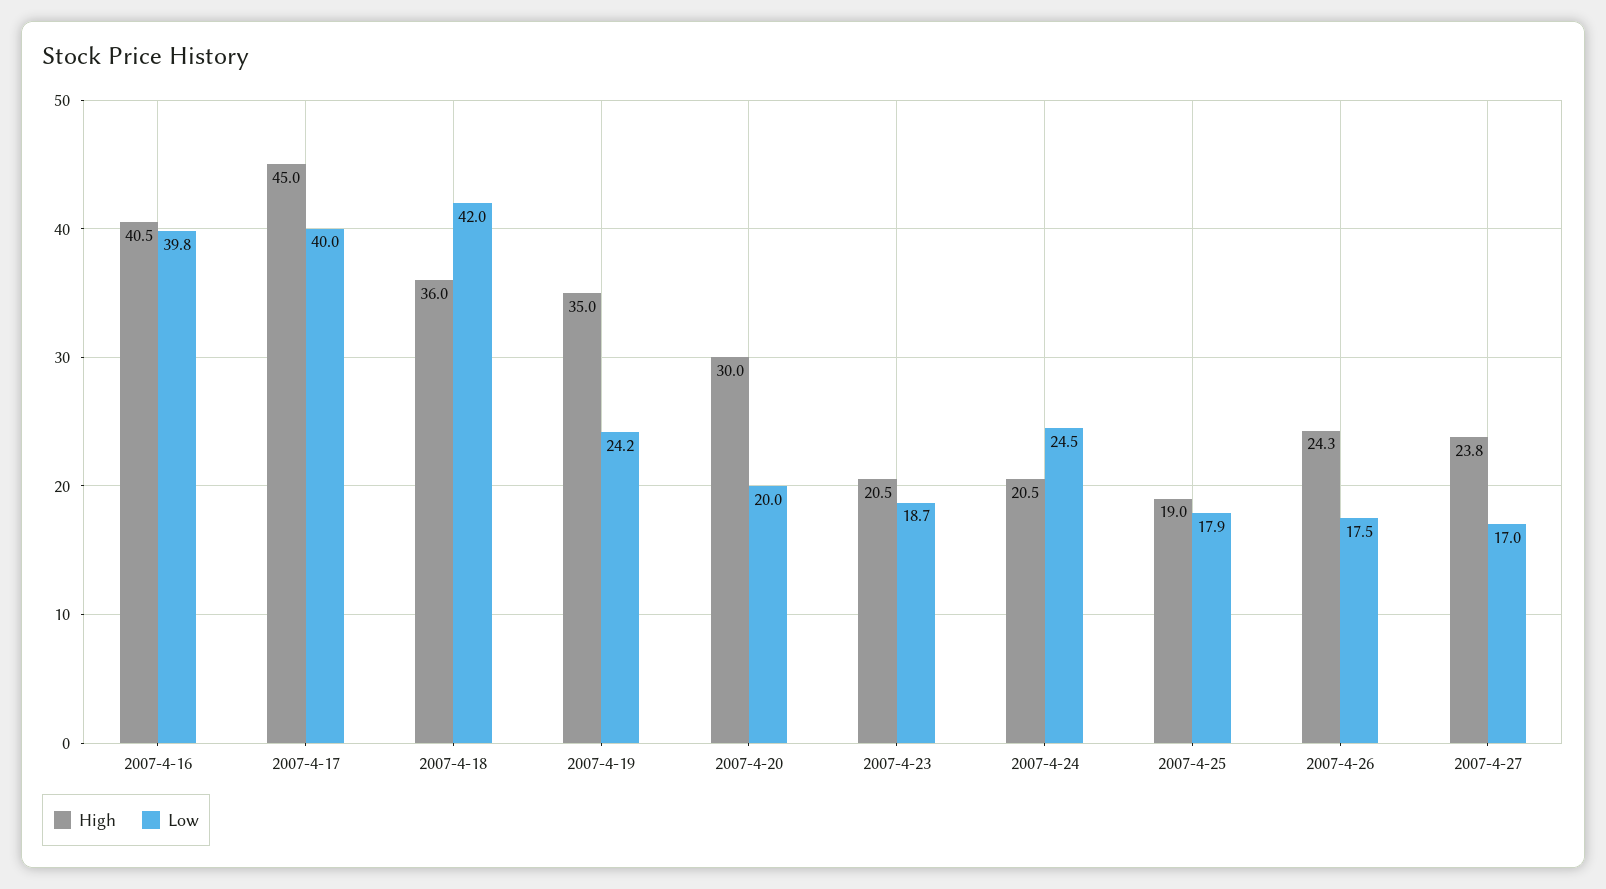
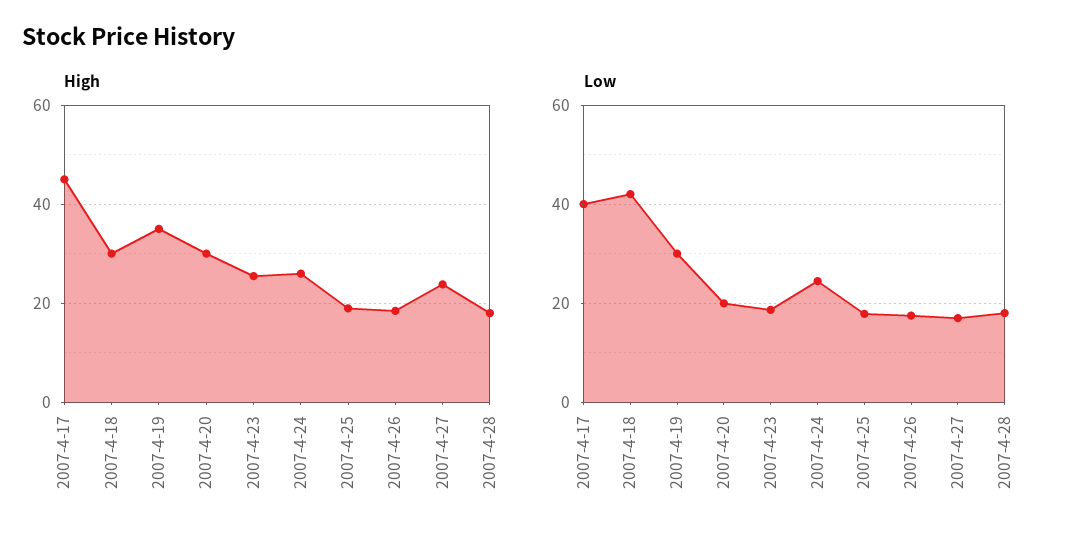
High, 2007-4-16: 40.5 -> none
Low, 2007-4-16: 39.8 -> none
High, 2007-4-18: 36 -> 30
Low, 2007-4-19: 24.2 -> 30
High, 2007-4-23: 20.5 -> 26
High, 2007-4-24: 20.5 -> 26
High, 2007-4-26: 24.3 -> 18
High, 2007-4-28: none -> 18
Low, 2007-4-28: none -> 18

